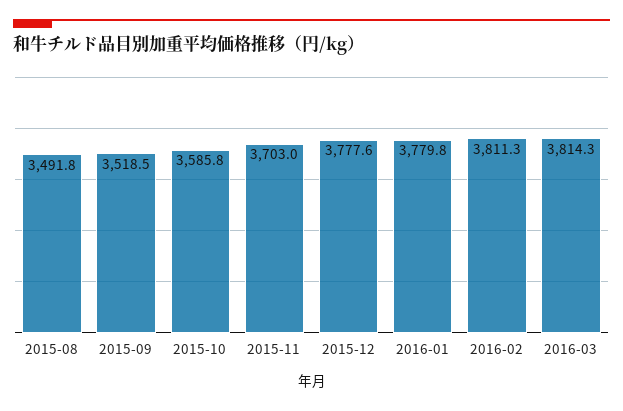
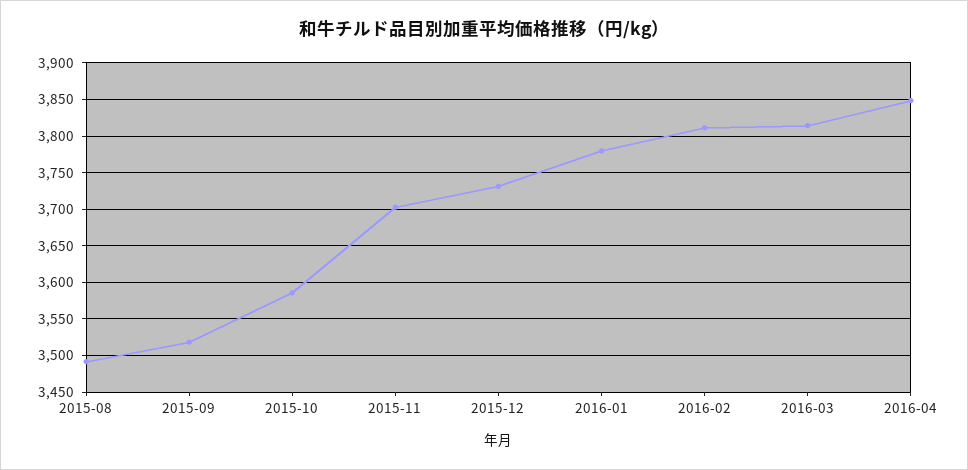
2015-12: 3777.6 -> 3730
2016-04: none -> 3850

